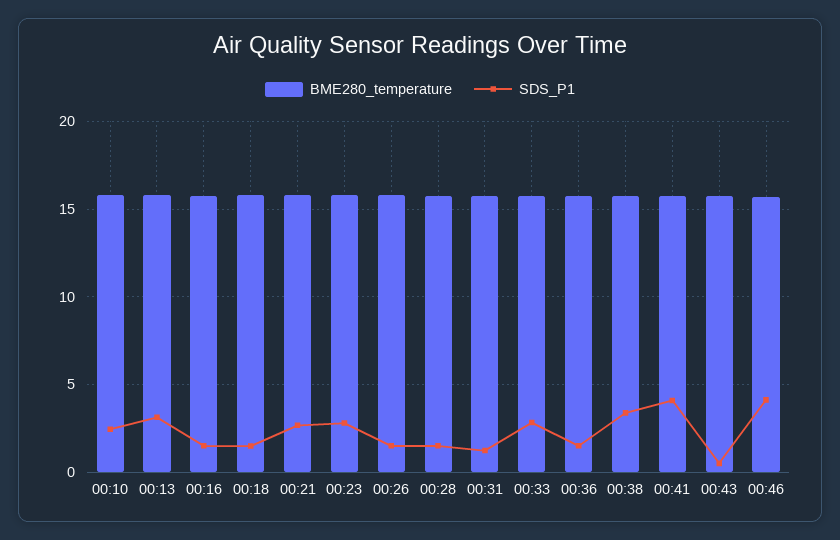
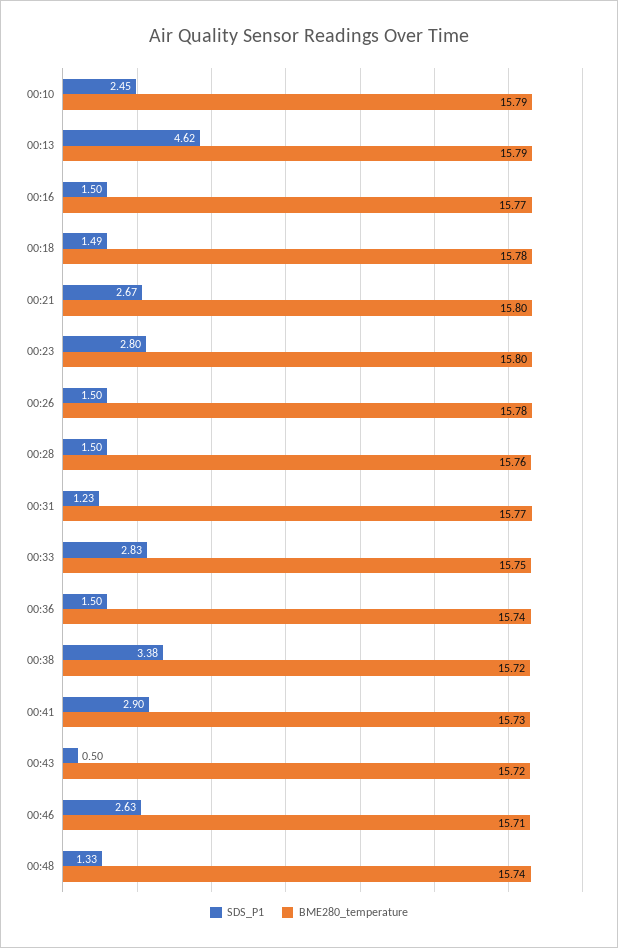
SDS_P1, 00:13: 3 -> 4.62
SDS_P1, 00:41: 4 -> 2.9
SDS_P1, 00:46: 4 -> 2.63
SDS_P1, 00:48: none -> 1.33
BME280_temperature, 00:48: none -> 15.74

